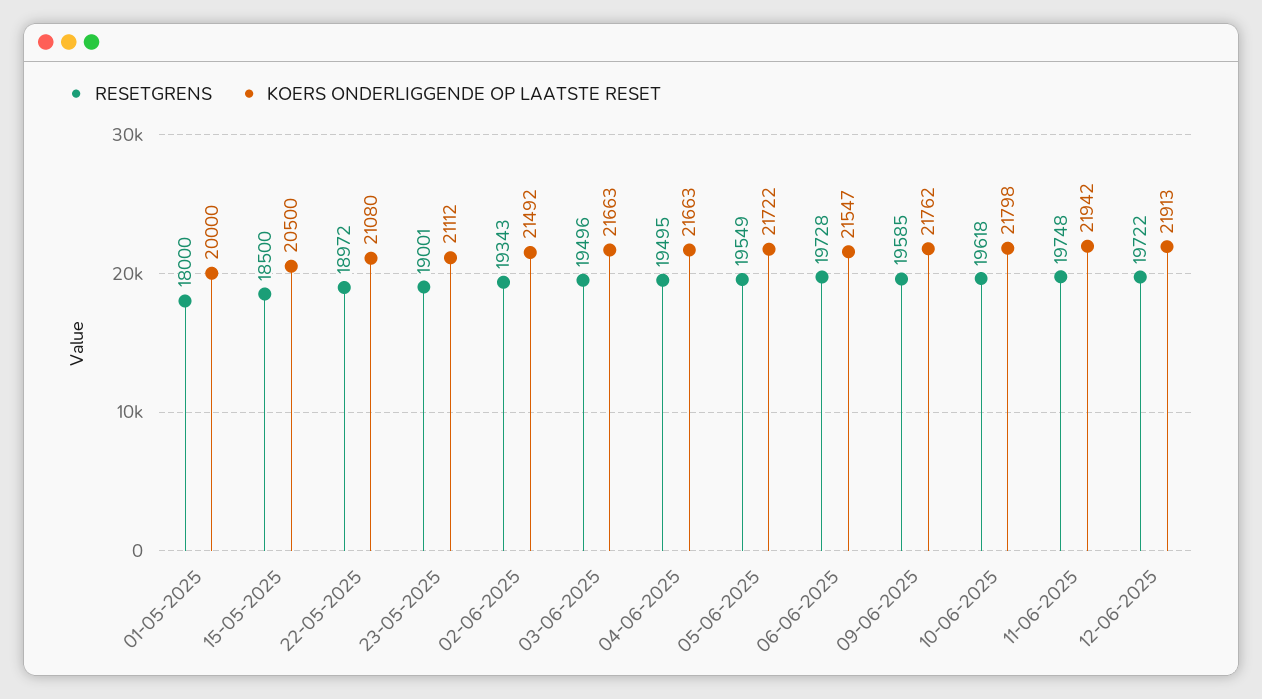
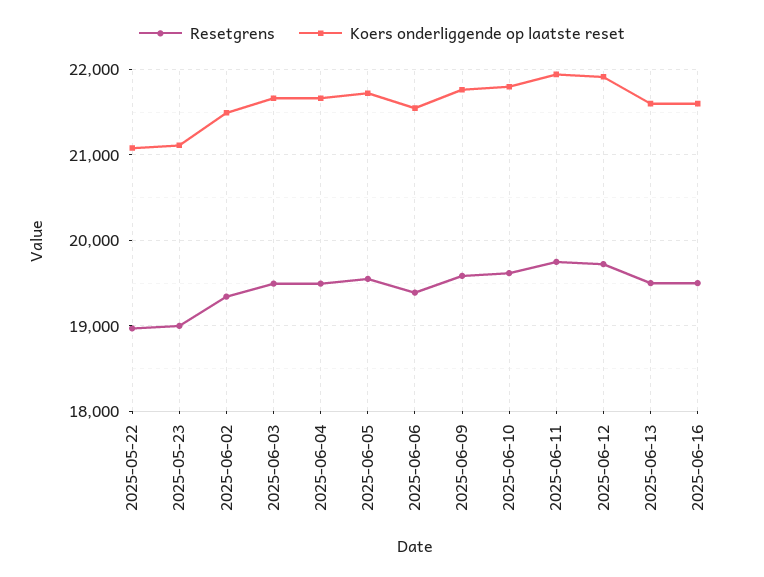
RESETGRENS, 01-05-2025: 18000 -> none
KOERS ONDERLIGGENDE OP LAATSTE RESET, 01-05-2025: 20000 -> none
RESETGRENS, 15-05-2025: 18500 -> none
KOERS ONDERLIGGENDE OP LAATSTE RESET, 15-05-2025: 20500 -> none
RESETGRENS, 06-06-2025: 19728 -> 19400
RESETGRENS, 2025-06-13: none -> 19500
KOERS ONDERLIGGENDE OP LAATSTE RESET, 2025-06-13: none -> 21600
RESETGRENS, 2025-06-16: none -> 19500
KOERS ONDERLIGGENDE OP LAATSTE RESET, 2025-06-16: none -> 21600

